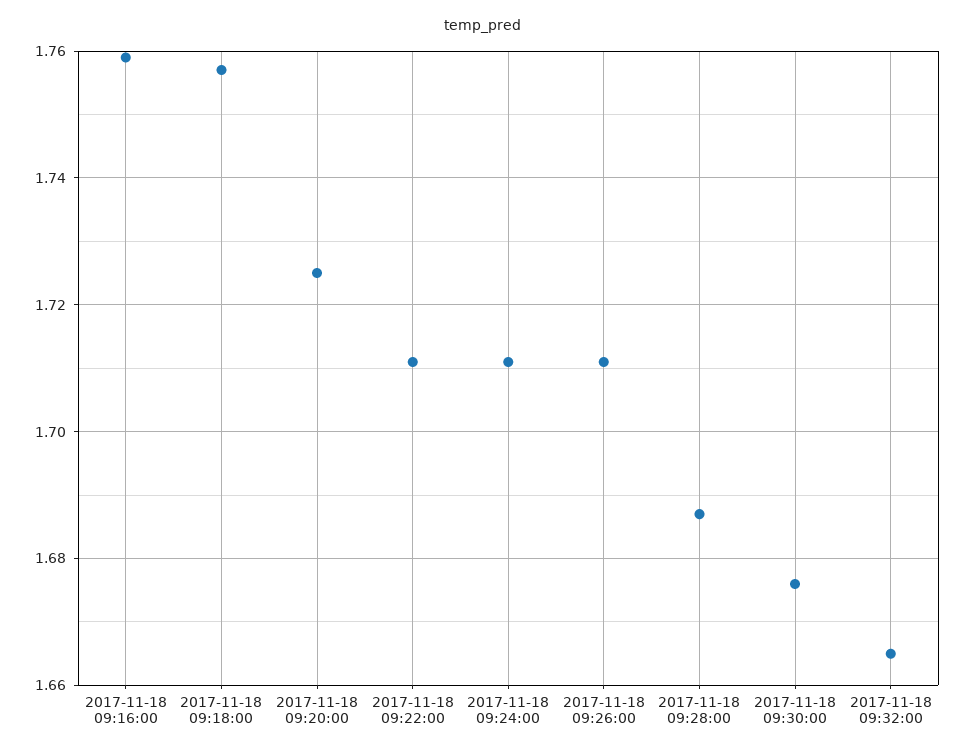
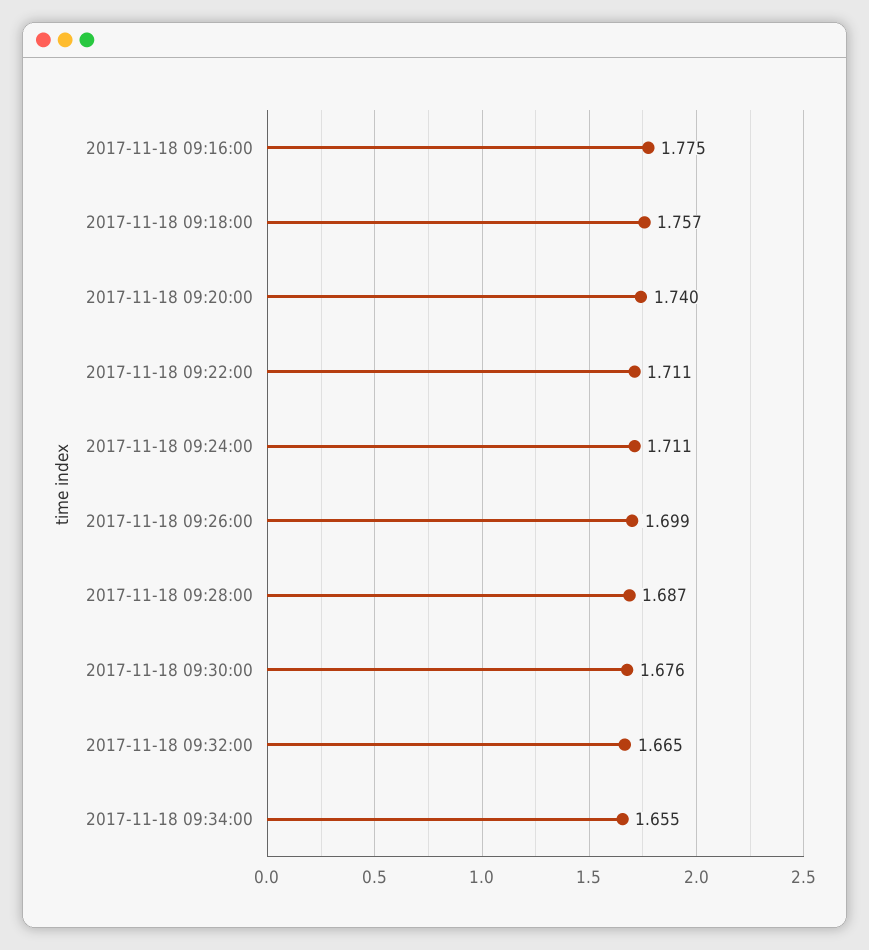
2017-11-18 09:16:00: 1.76 -> 1.775
2017-11-18 09:20:00: 1.725 -> 1.74
2017-11-18 09:26:00: 1.71 -> 1.699
2017-11-18 09:34:00: none -> 1.655

